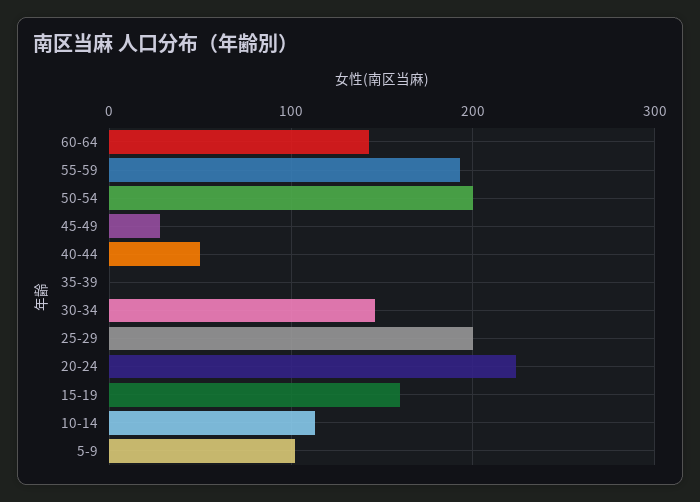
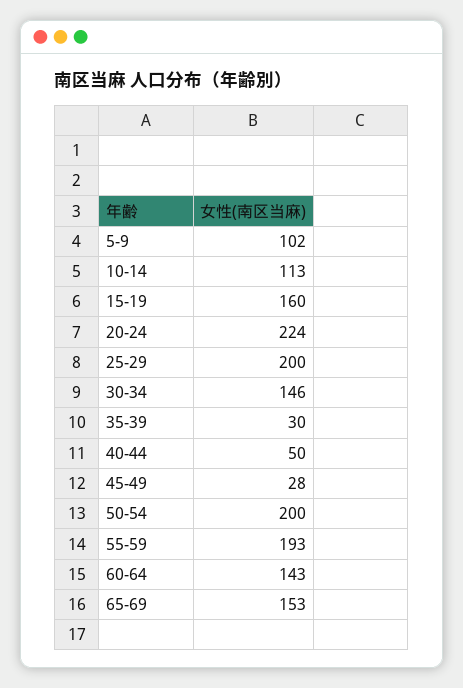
35-39: 0 -> 30
65-69: none -> 153

